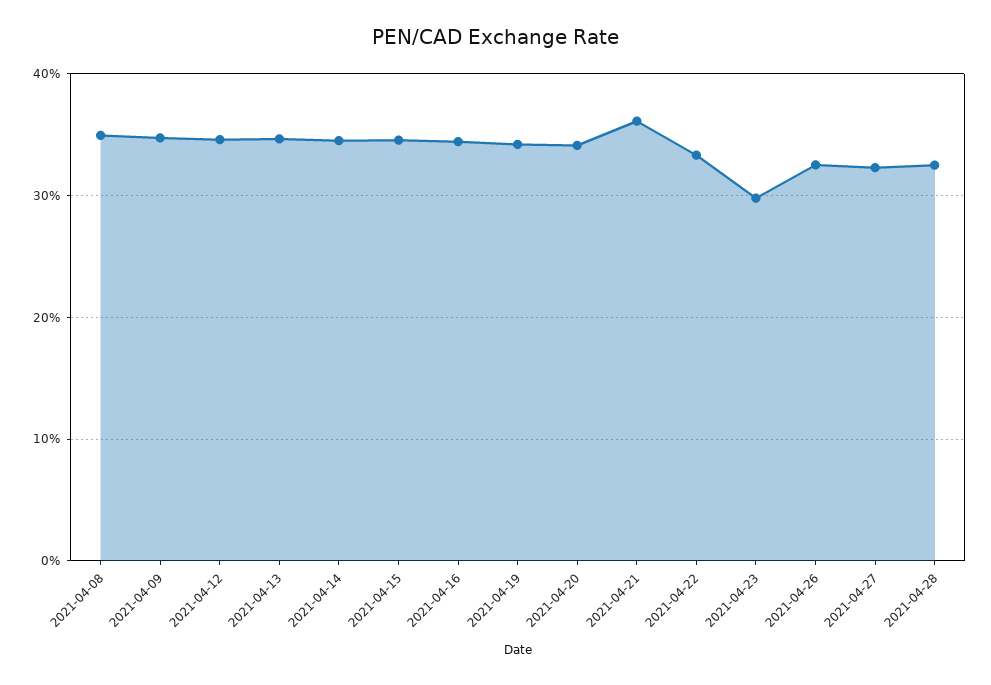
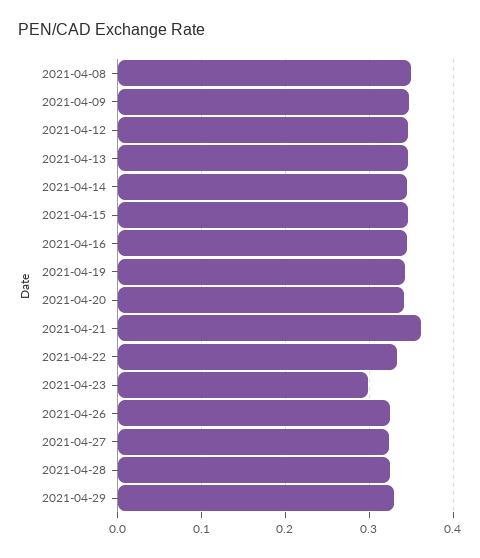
2021-04-29: none -> 0.33

